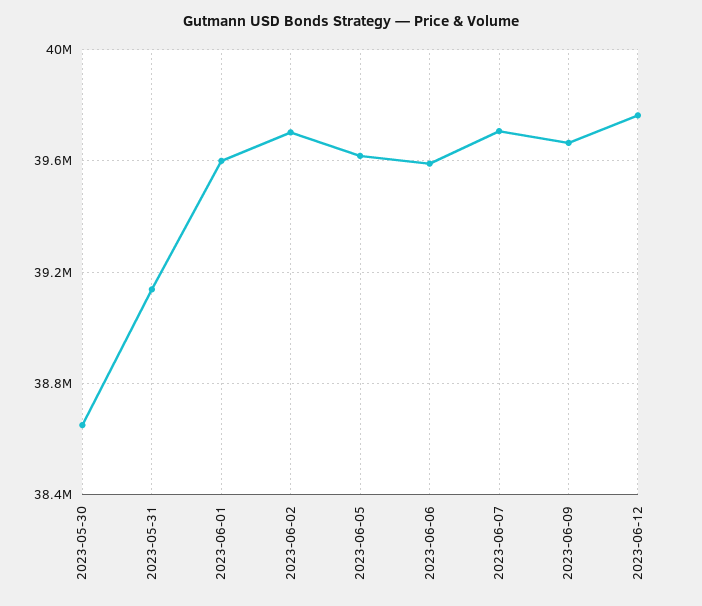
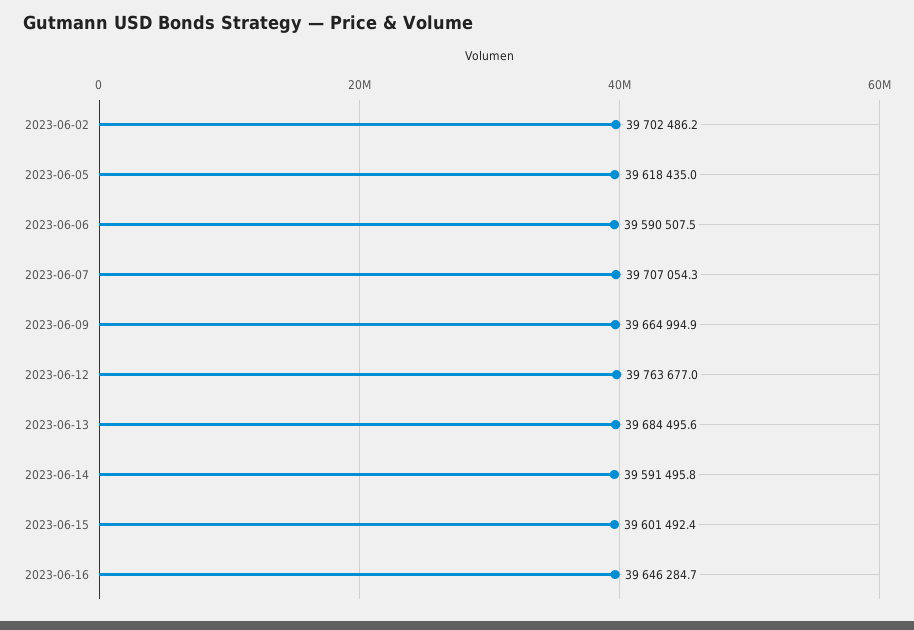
2023-05-30: 38650000 -> none
2023-05-31: 39150000 -> none
2023-06-01: 39600000 -> none
2023-06-13: none -> 39684495.6
2023-06-14: none -> 39591495.8
2023-06-15: none -> 39601492.4
2023-06-16: none -> 39646284.7

